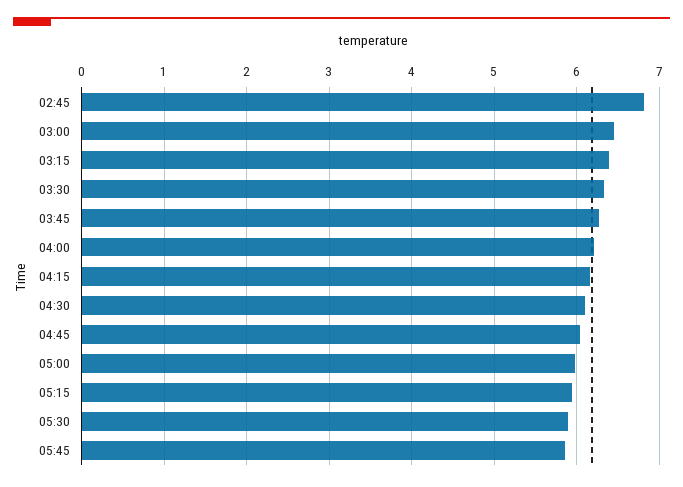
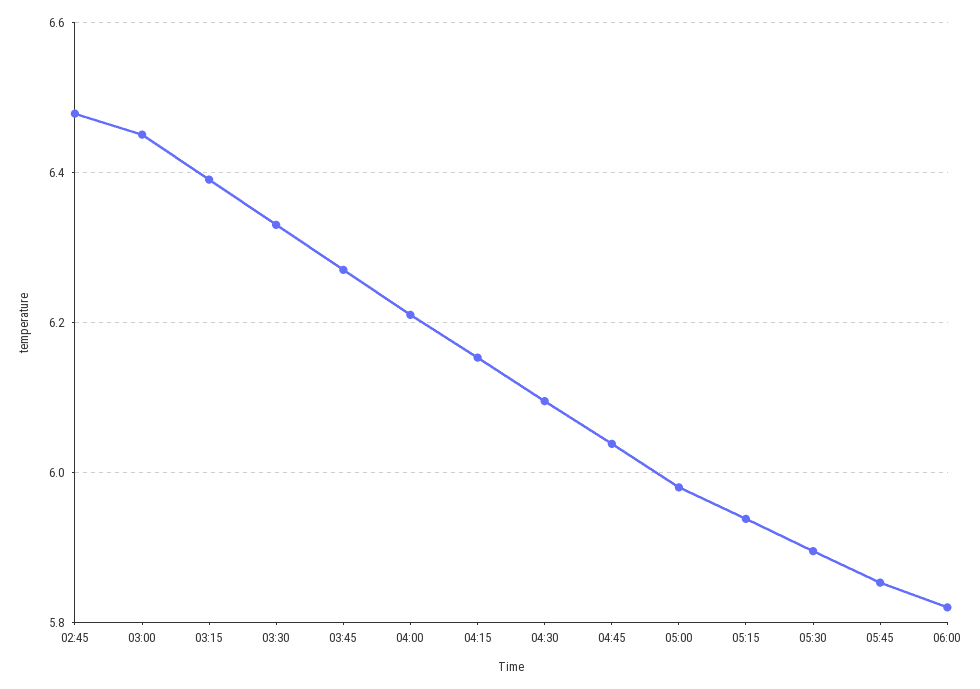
02:45: 6.8 -> 6.48
06:00: none -> 5.82

